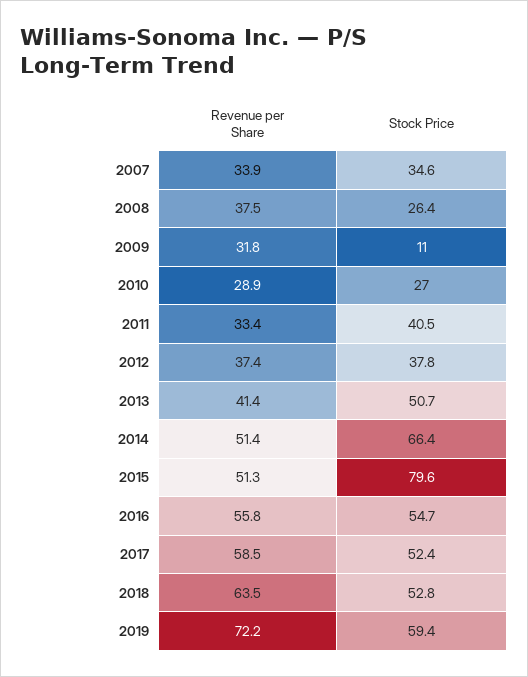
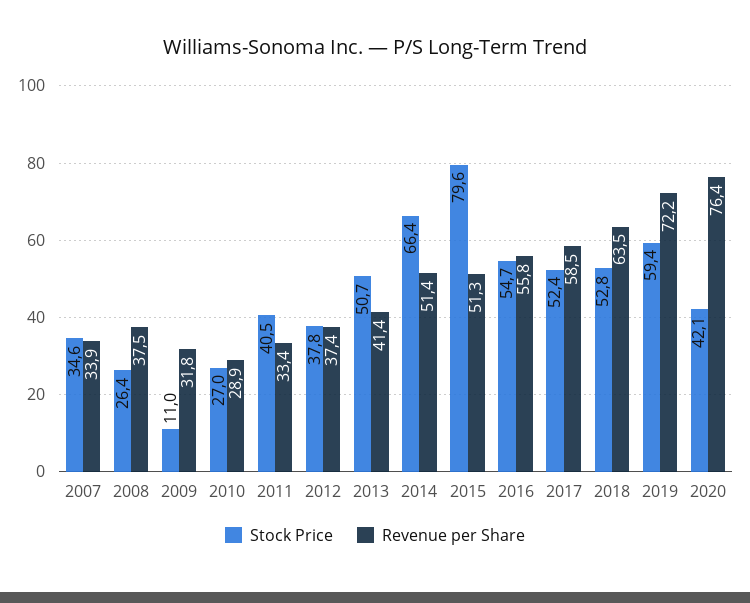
Stock Price, 2020: none -> 42.1
Revenue per Share, 2020: none -> 76.4

